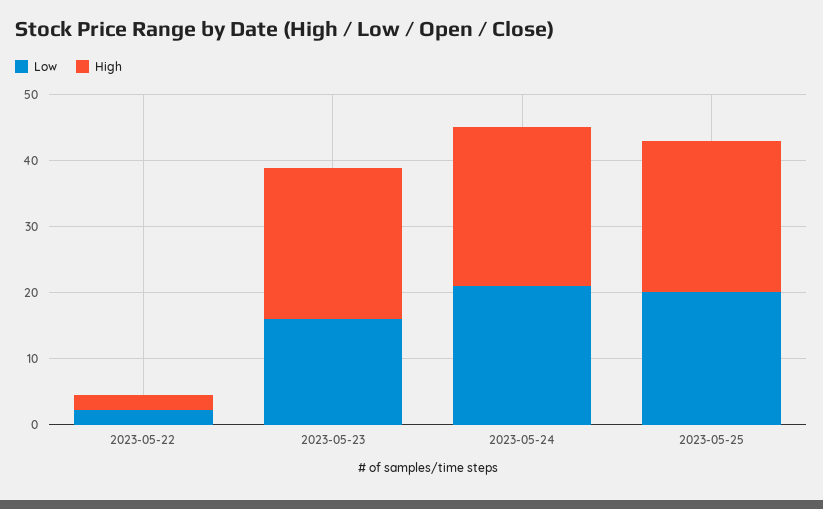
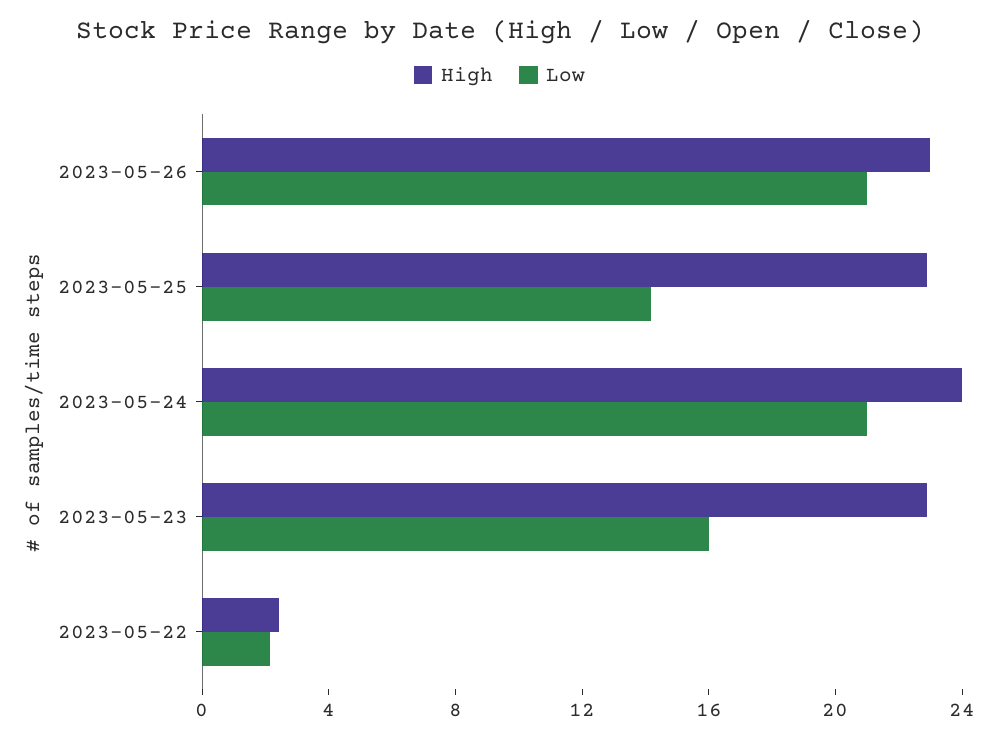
Low, 2023-05-25: 20 -> 14
High, 2023-05-26: none -> 23
Low, 2023-05-26: none -> 21

